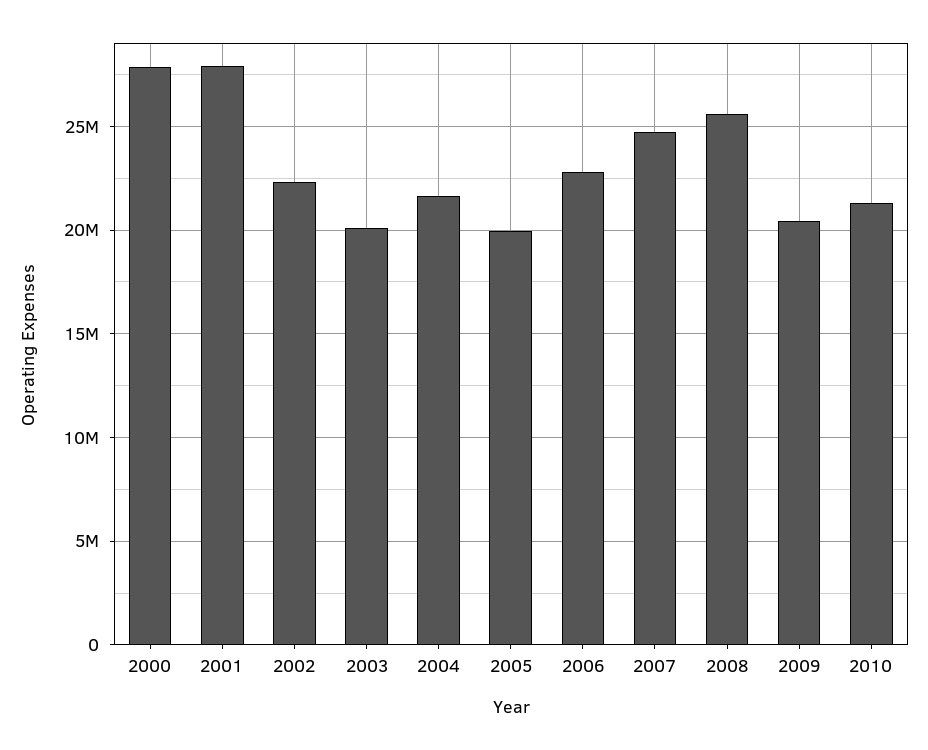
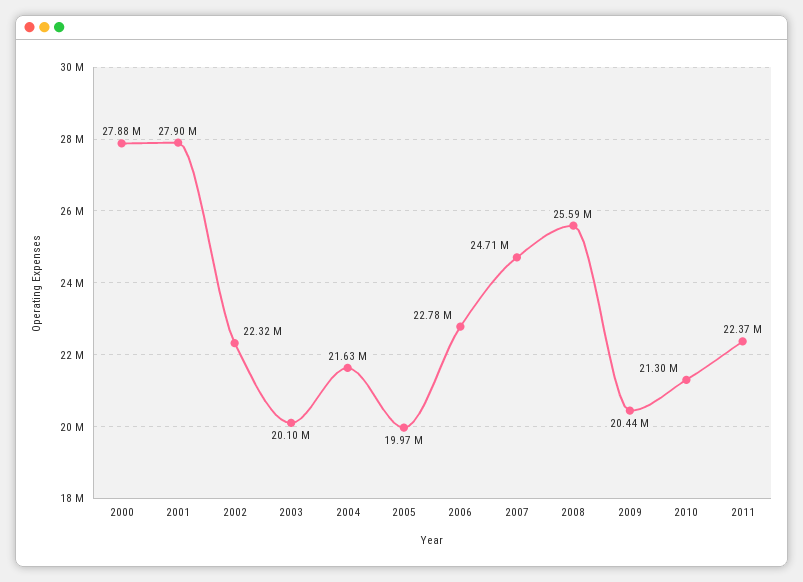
2011: none -> 22370000

